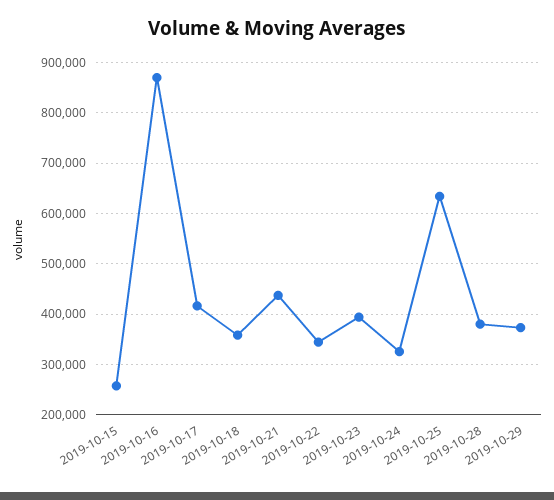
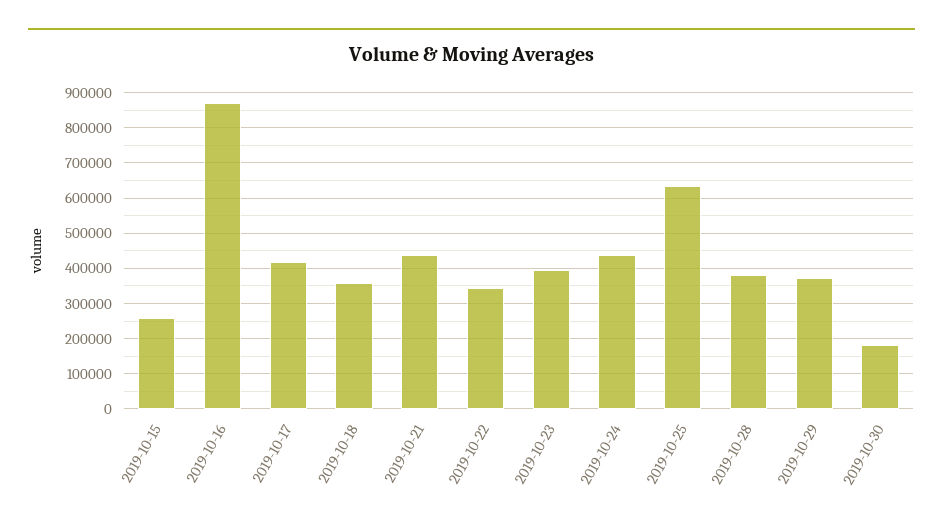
2019-10-24: 320000 -> 440000
2019-10-30: none -> 180000

